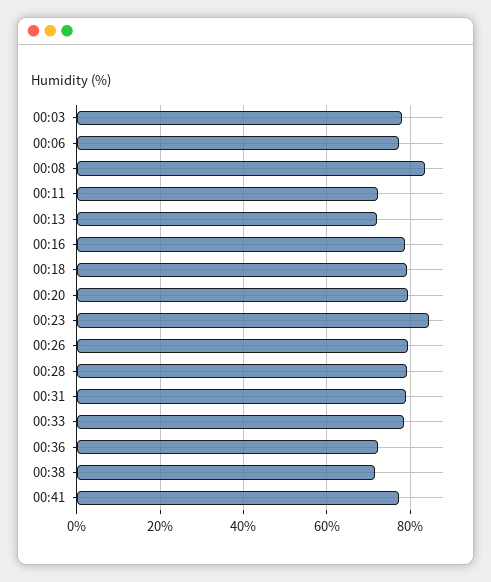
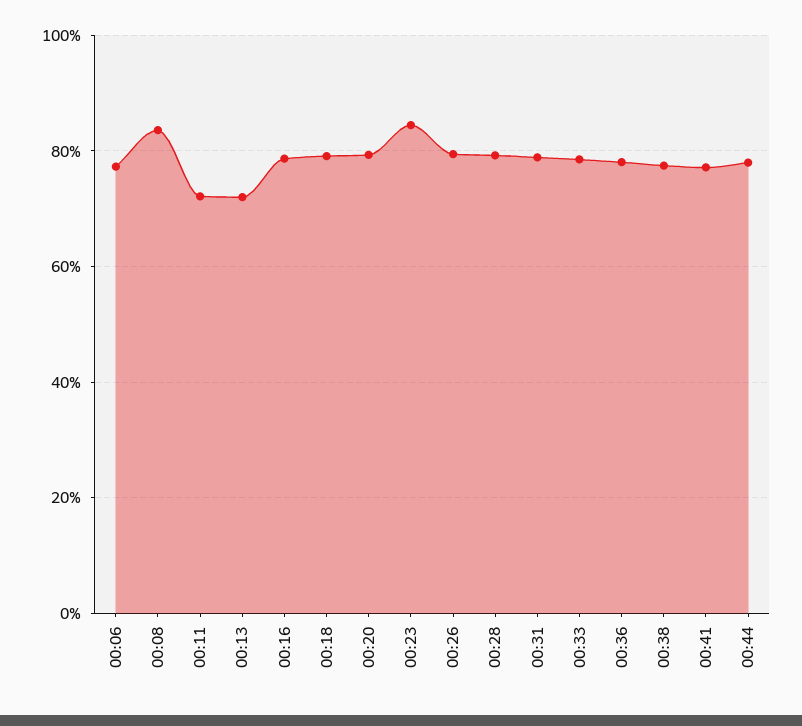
00:03: 78 -> none
00:36: 72 -> 78
00:38: 72 -> 78
00:44: none -> 78

